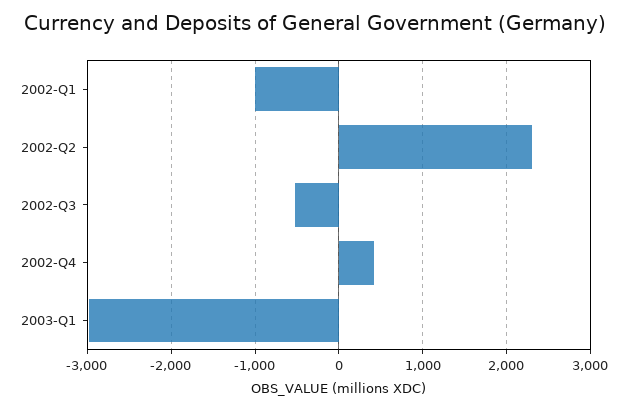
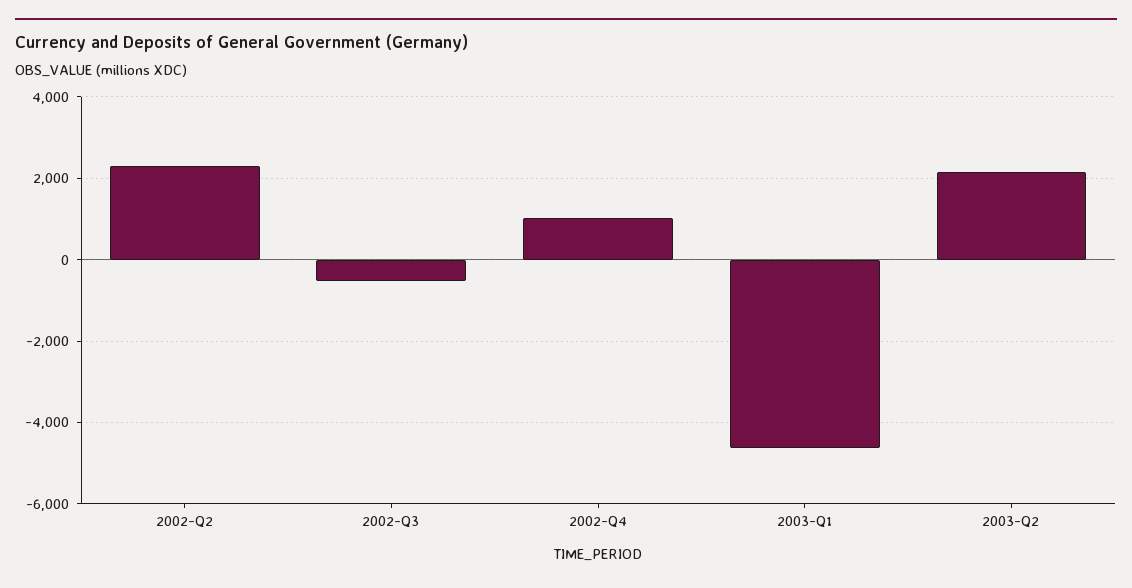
2002-Q1: -1000 -> none
2002-Q4: 400 -> 1000
2003-Q1: -3000 -> -4600
2003-Q2: none -> 2200

